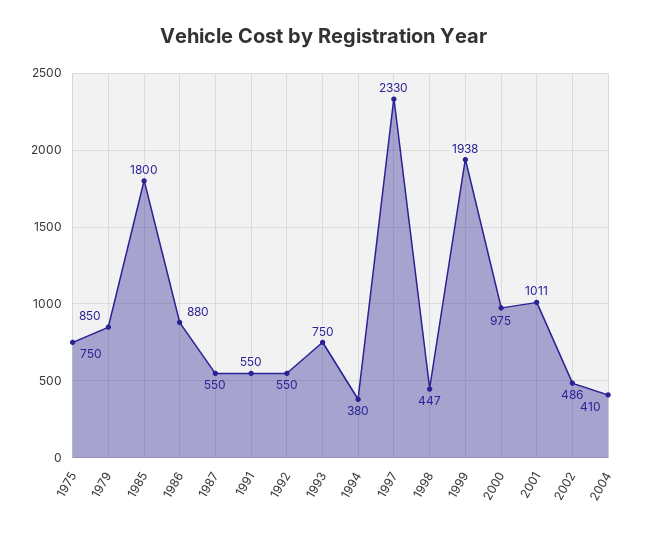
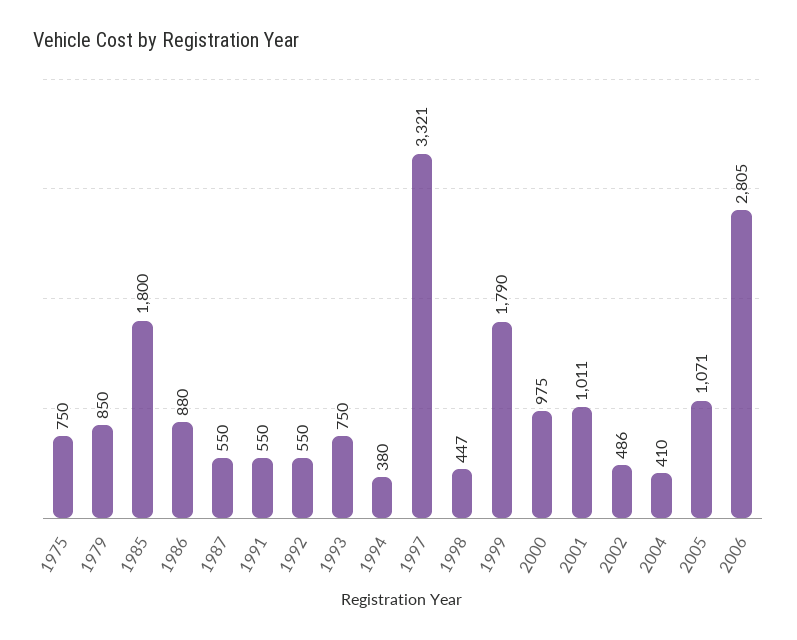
1997: 2330 -> 3321
1999: 1938 -> 1790
2005: none -> 1071
2006: none -> 2805

